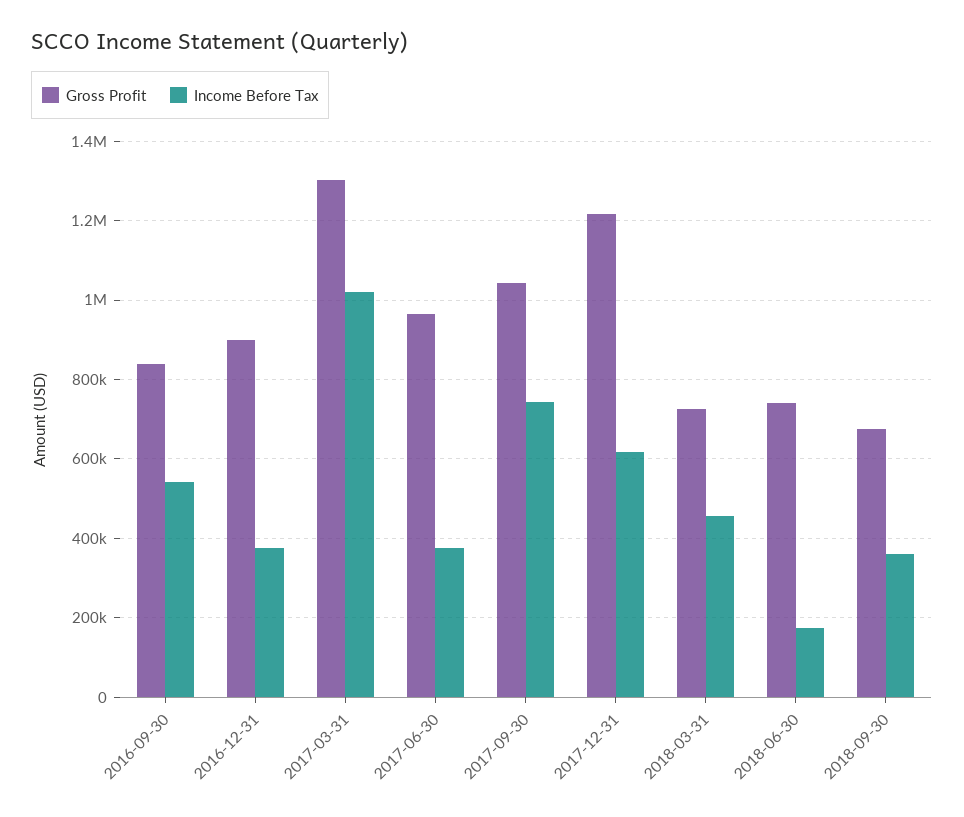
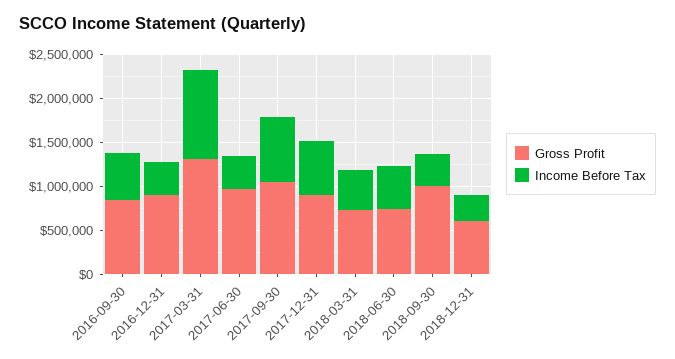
Gross Profit, 2017-12-31: 1220000 -> 900000
Income Before Tax, 2018-06-30: 180000 -> 500000
Gross Profit, 2018-09-30: 680000 -> 1000000
Gross Profit, 2018-12-31: none -> 600000
Income Before Tax, 2018-12-31: none -> 300000

